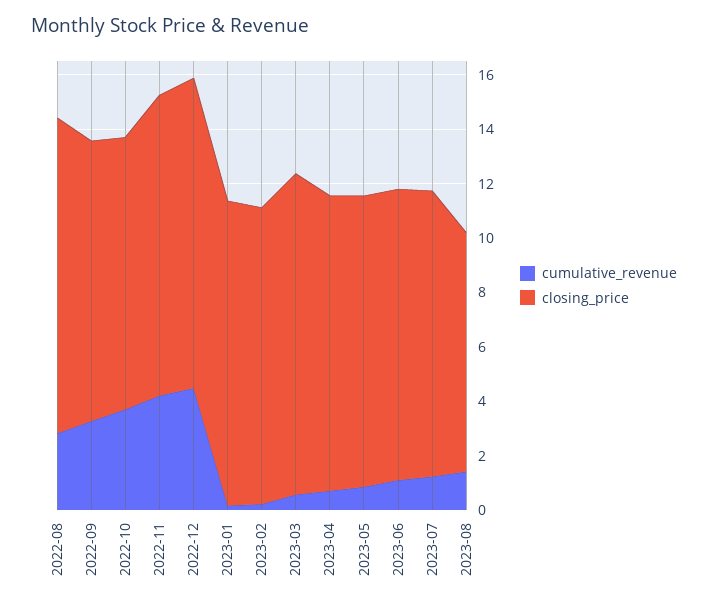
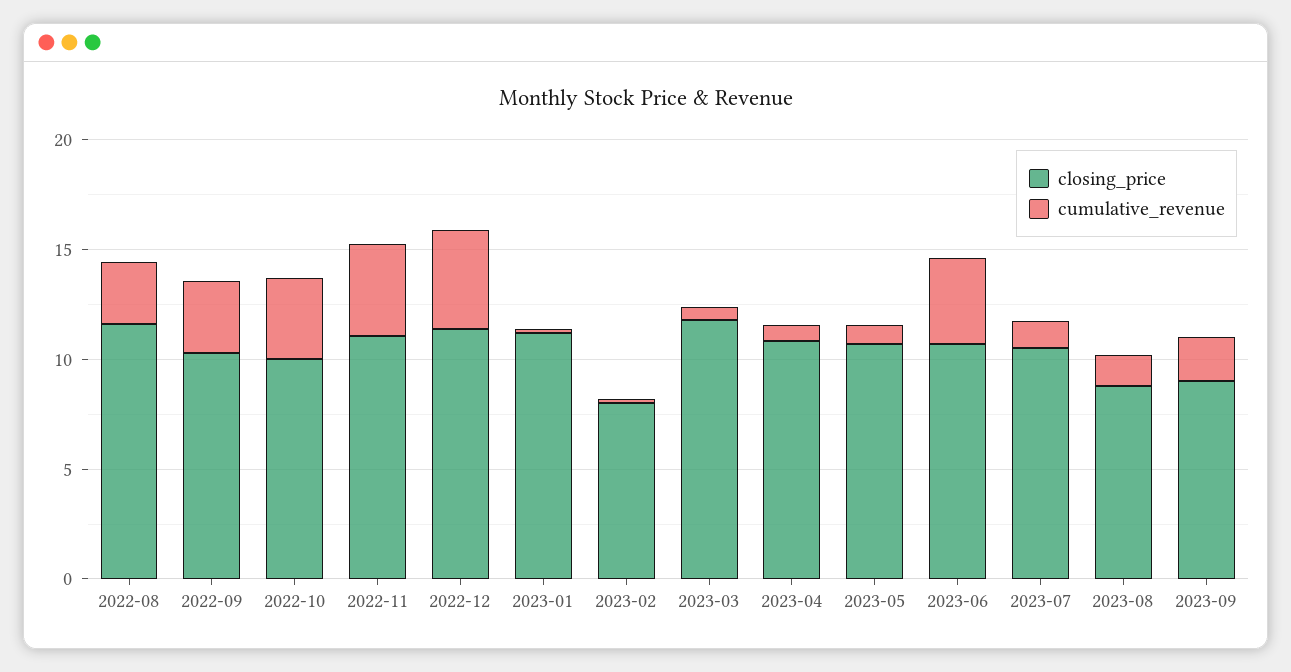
closing_price, 2023-02: 11 -> 8
cumulative_revenue, 2023-06: 1 -> 4
closing_price, 2023-09: none -> 9
cumulative_revenue, 2023-09: none -> 2

